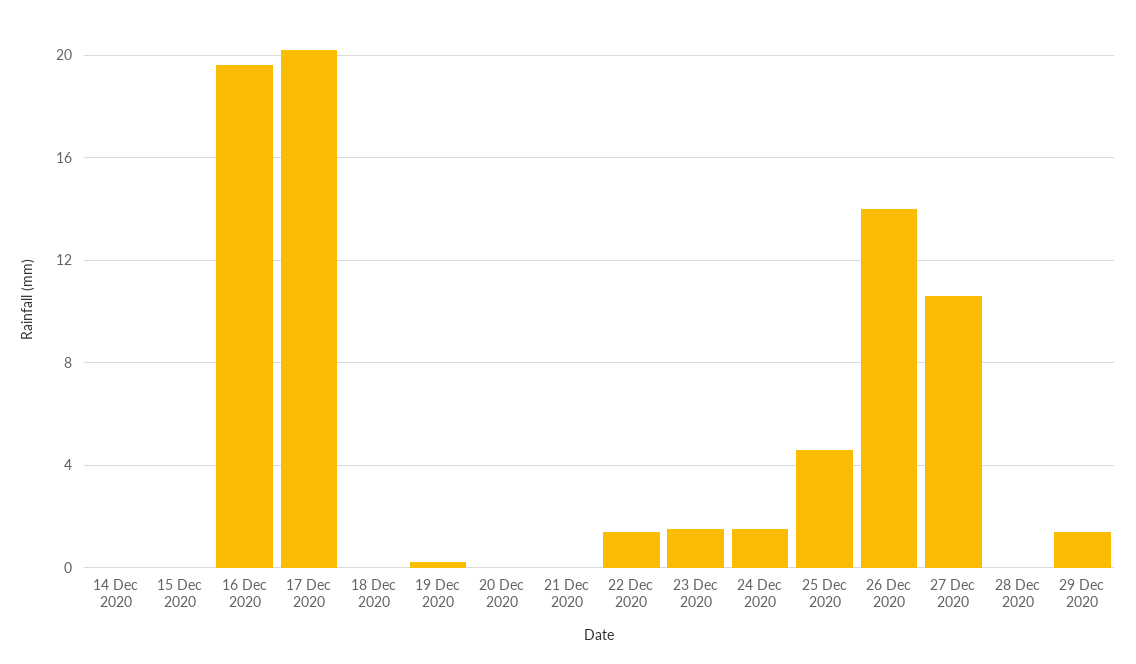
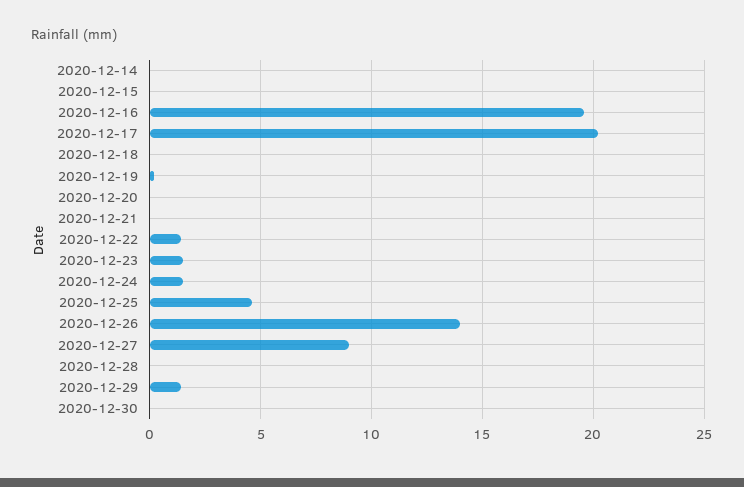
27 Dec 2020: 10.5 -> 9
2020-12-30: none -> 0

